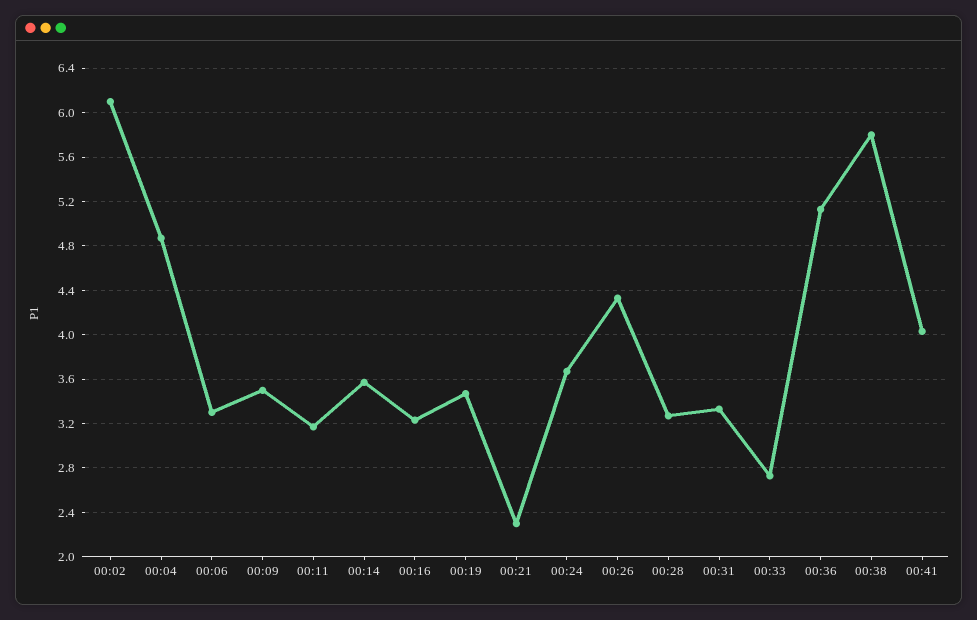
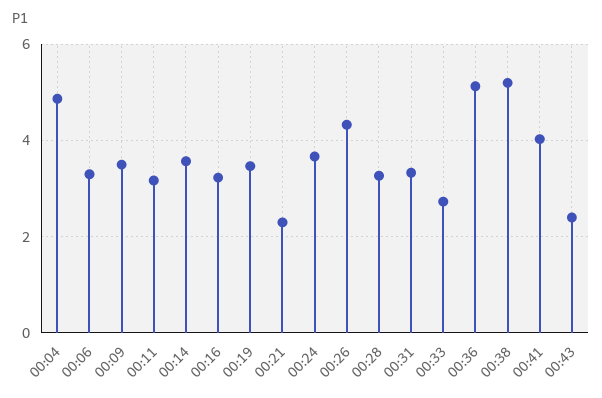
00:02: 6.1 -> none
00:38: 5.8 -> 5.2
00:43: none -> 2.4

